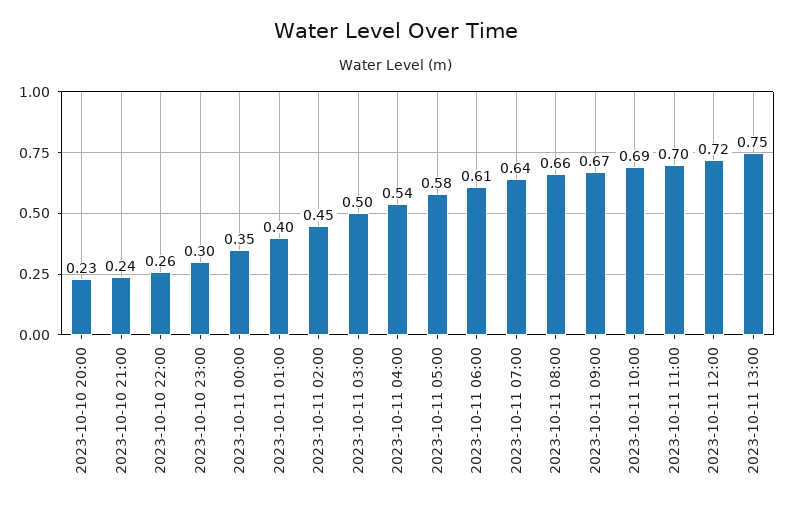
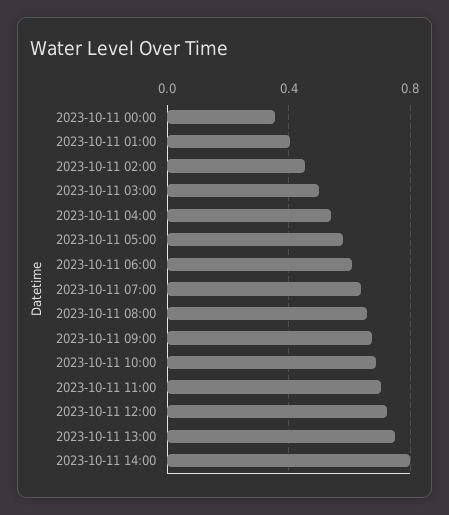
2023-10-10 20:00: 0.23 -> none
2023-10-10 21:00: 0.24 -> none
2023-10-10 22:00: 0.26 -> none
2023-10-10 23:00: 0.3 -> none
2023-10-11 14:00: none -> 0.8

